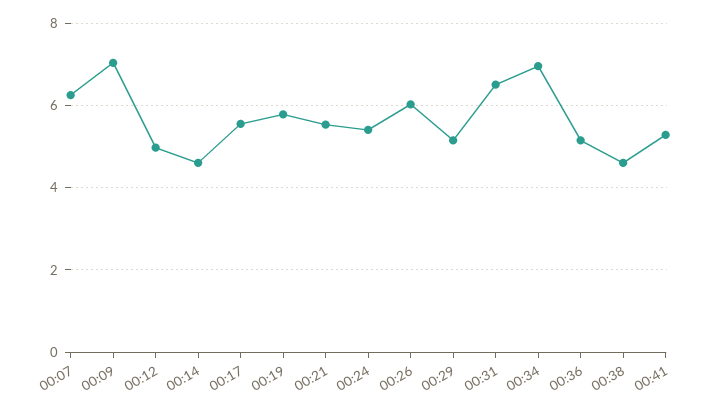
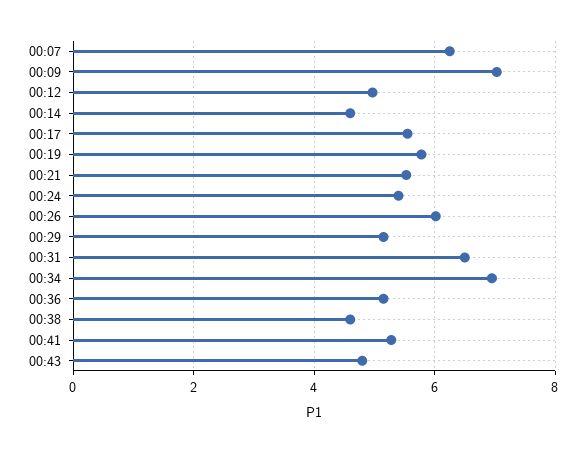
00:43: none -> 4.8

